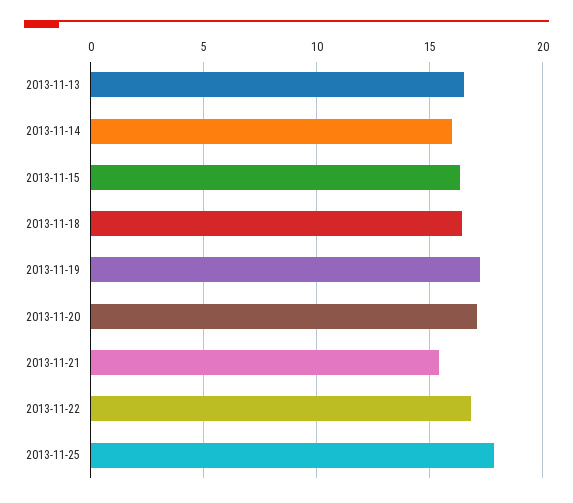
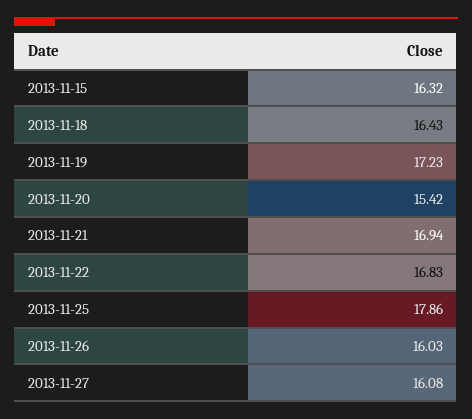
2013-11-13: 16.5 -> none
2013-11-14: 16 -> none
2013-11-20: 17 -> 15.42
2013-11-21: 15.5 -> 16.94
2013-11-26: none -> 16.03
2013-11-27: none -> 16.08

